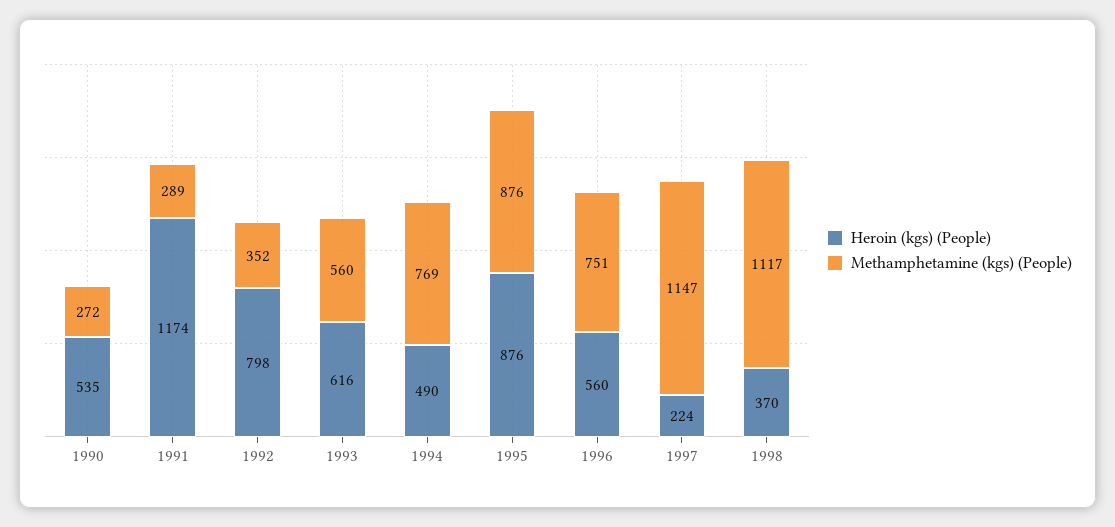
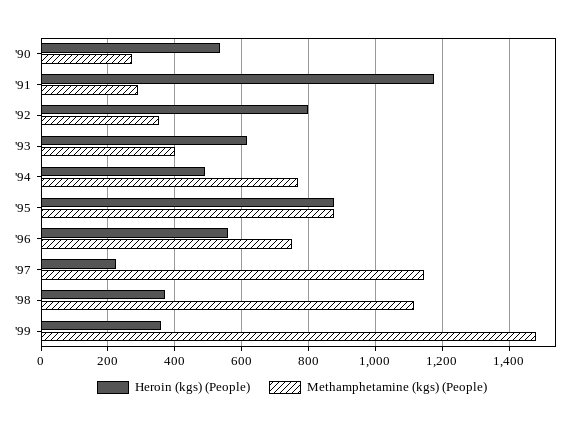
Methamphetamine (kgs) (People), 1993: 560 -> 400
Heroin (kgs) (People), '99: none -> 360
Methamphetamine (kgs) (People), '99: none -> 1480

